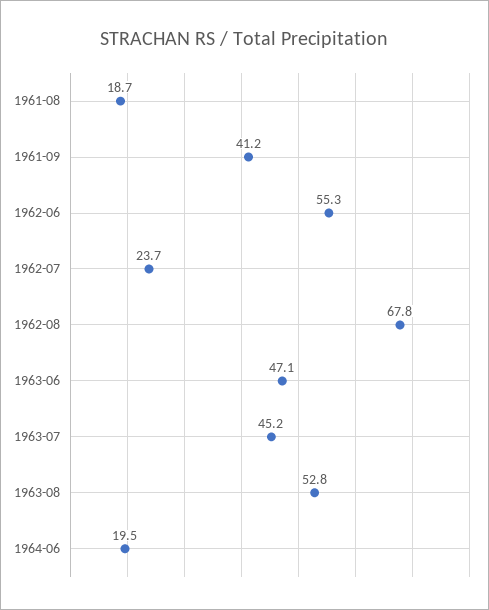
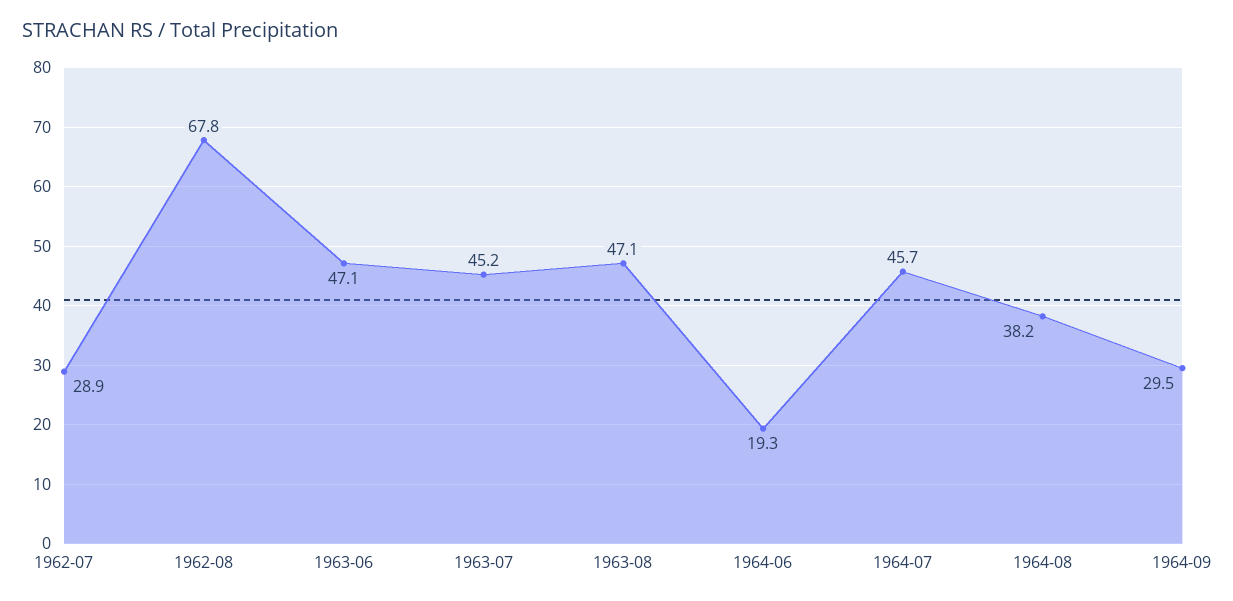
1961-08: 18.7 -> none
1961-09: 41.2 -> none
1962-06: 55.3 -> none
1962-07: 23.7 -> 28.9
1963-08: 52.8 -> 47.1
1964-06: 19.5 -> 19.3
1964-07: none -> 45.7
1964-08: none -> 38.2
1964-09: none -> 29.5

